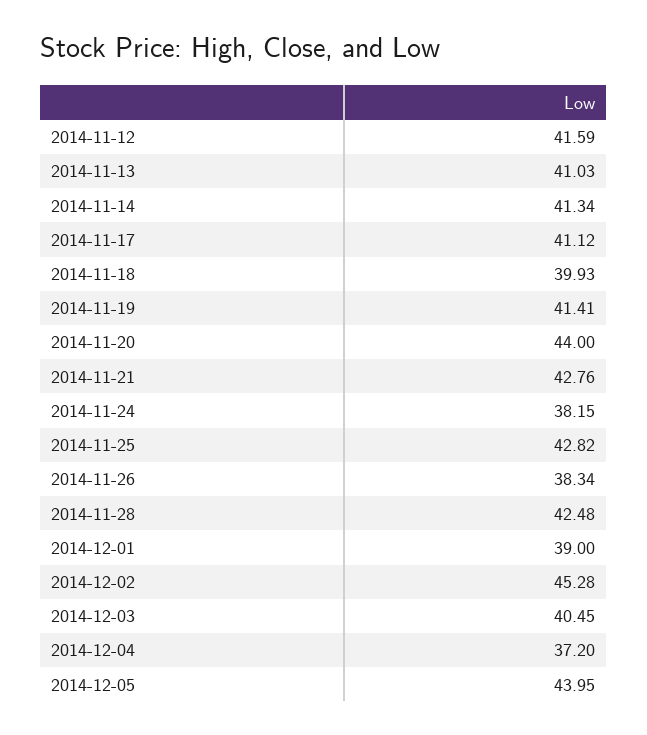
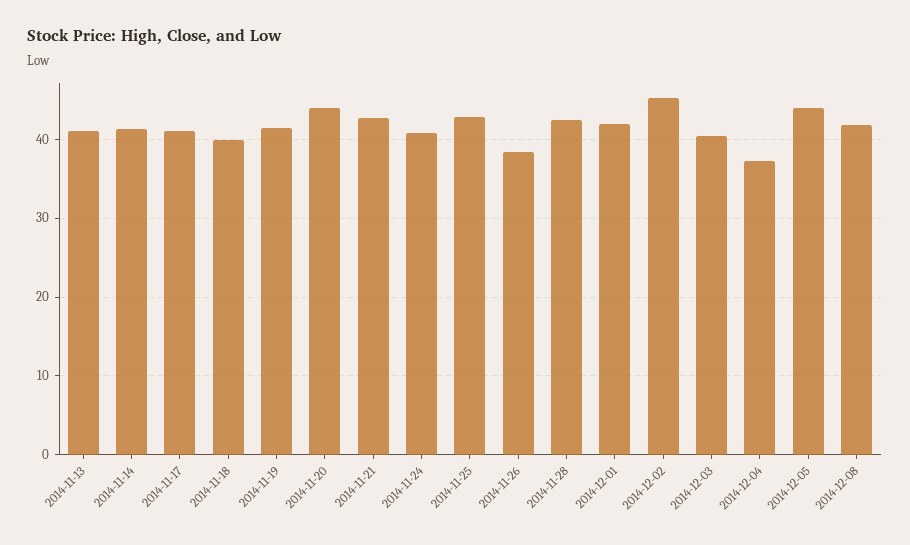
2014-11-12: 41.59 -> none
2014-11-24: 38.15 -> 41
2014-12-01: 39 -> 42
2014-12-08: none -> 42

